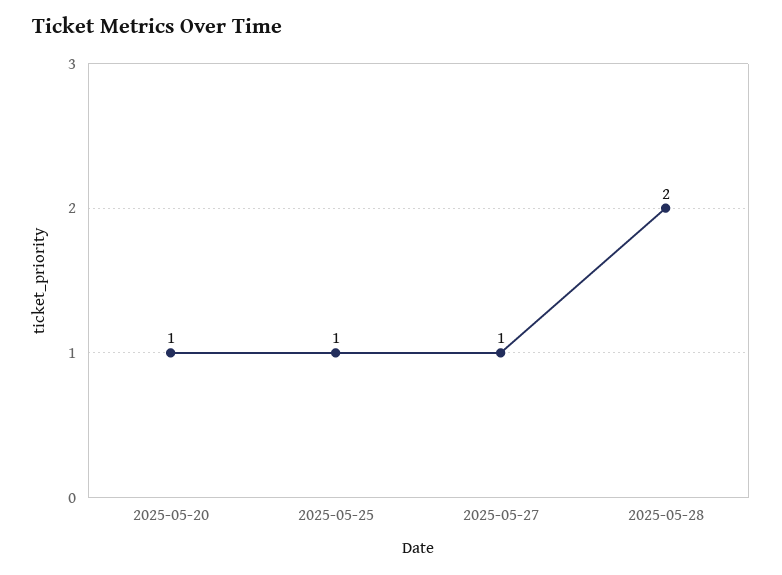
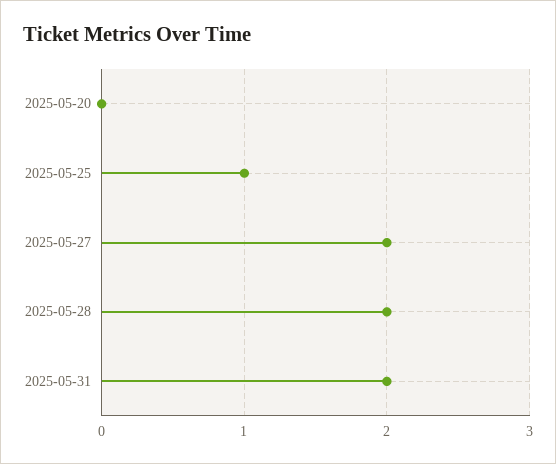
2025-05-20: 1 -> 0
2025-05-27: 1 -> 2
2025-05-31: none -> 2

